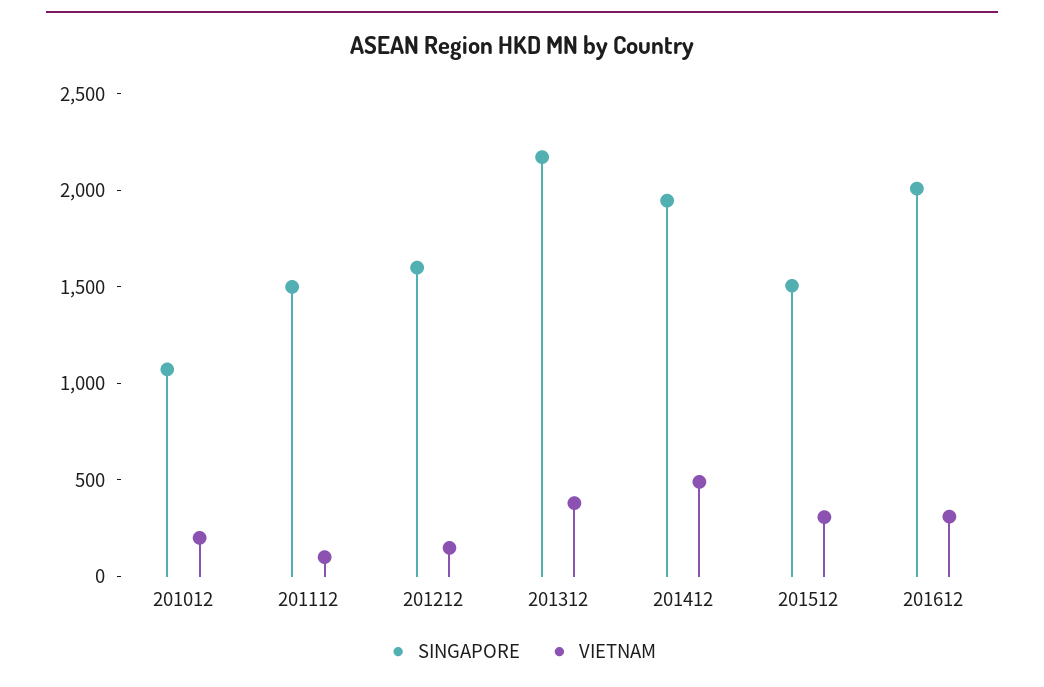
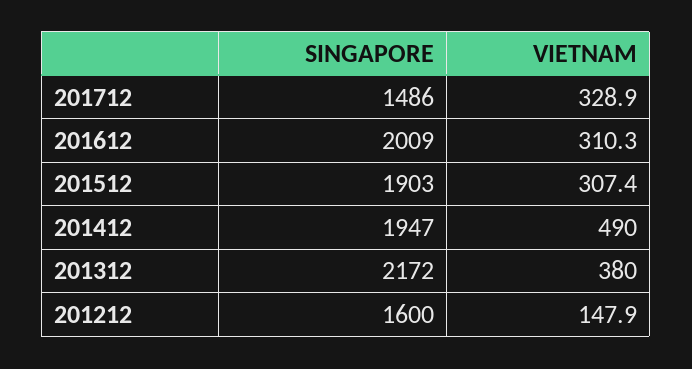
SINGAPORE, 201012: 1100 -> none
VIETNAM, 201012: 200 -> none
SINGAPORE, 201112: 1500 -> none
VIETNAM, 201112: 100 -> none
SINGAPORE, 201512: 1500 -> 1903
SINGAPORE, 201712: none -> 1486
VIETNAM, 201712: none -> 328.9

